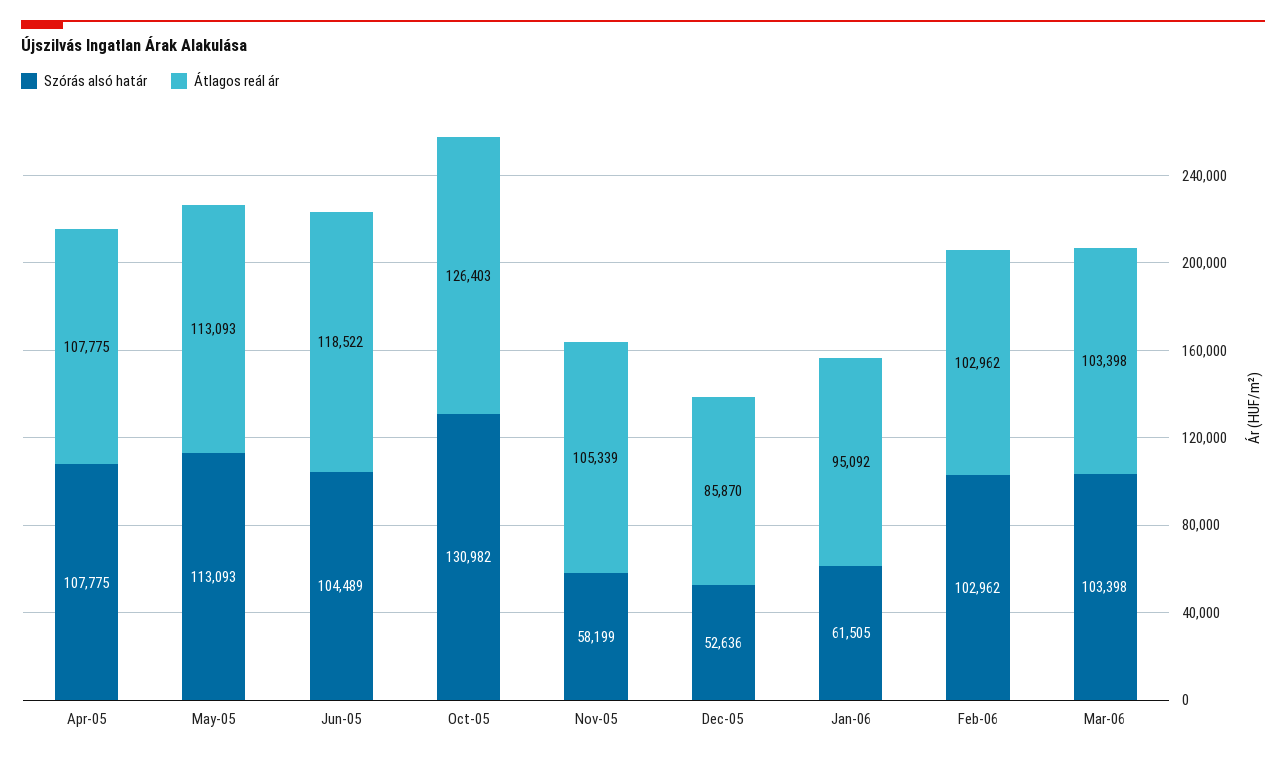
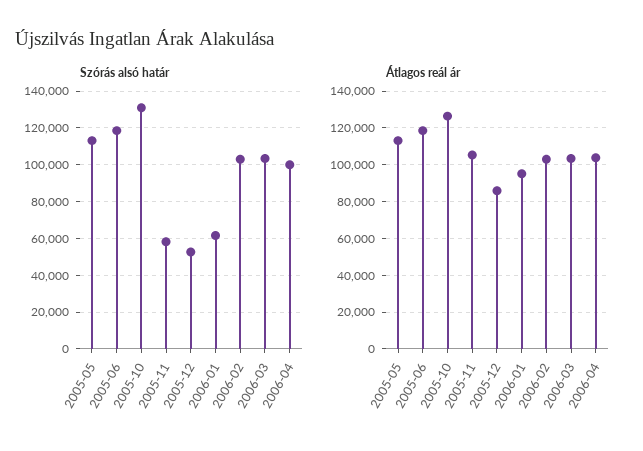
Szórás alsó határ, Apr-05: 107775 -> none
Átlagos reál ár, Apr-05: 107775 -> none
Szórás alsó határ, Jun-05: 104489 -> 120000
Szórás alsó határ, 2006-04: none -> 100000
Átlagos reál ár, 2006-04: none -> 105000

